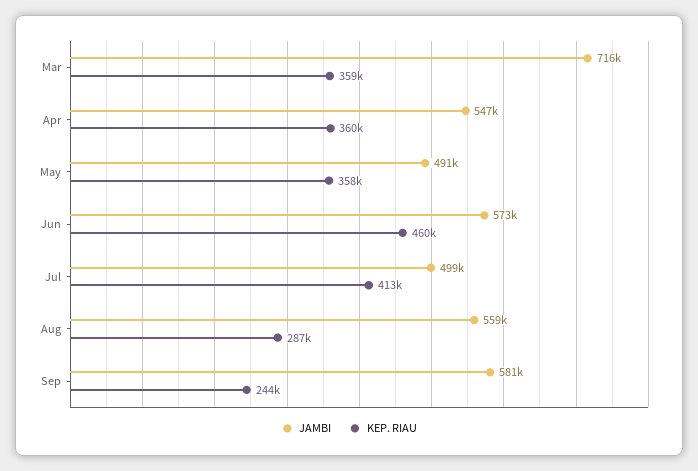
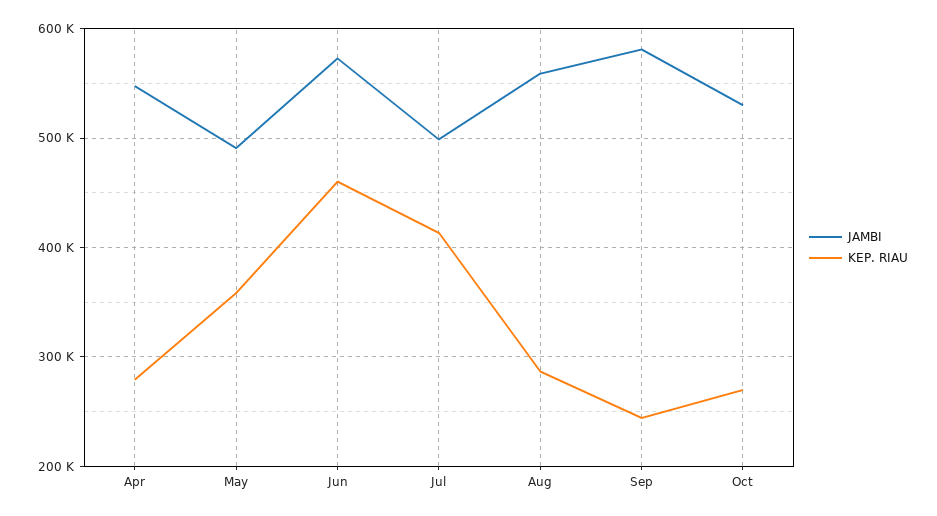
JAMBI, Mar: 716000 -> none
KEP. RIAU, Mar: 359000 -> none
KEP. RIAU, Apr: 360000 -> 280000
JAMBI, Oct: none -> 530000
KEP. RIAU, Oct: none -> 270000

